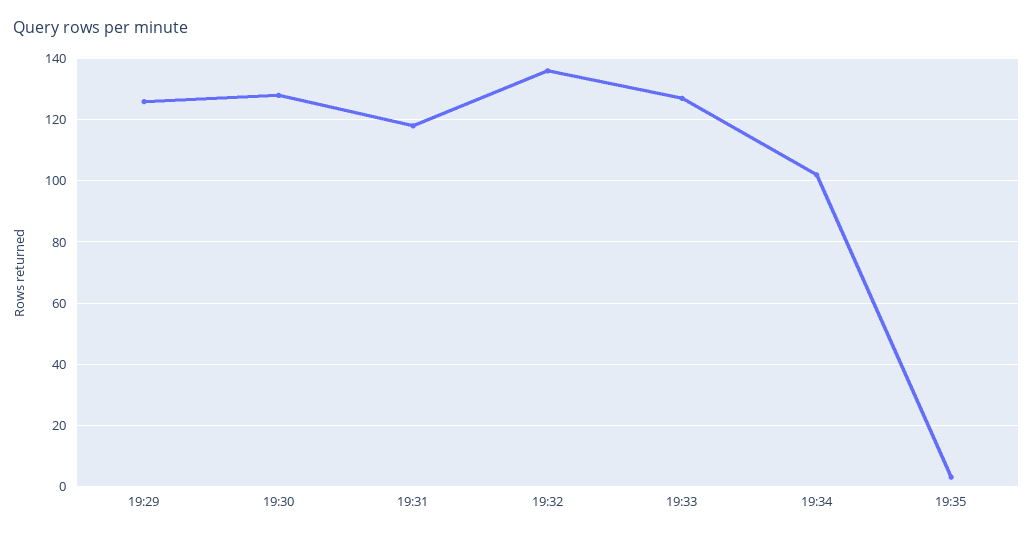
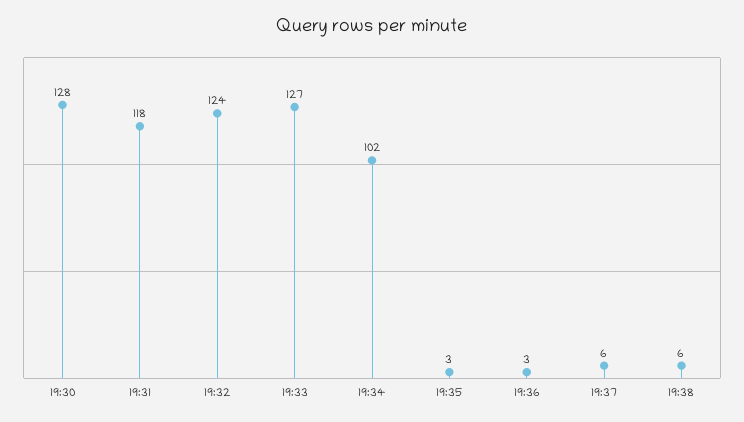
19:29: 125 -> none
19:32: 135 -> 124
19:36: none -> 3
19:37: none -> 6
19:38: none -> 6

